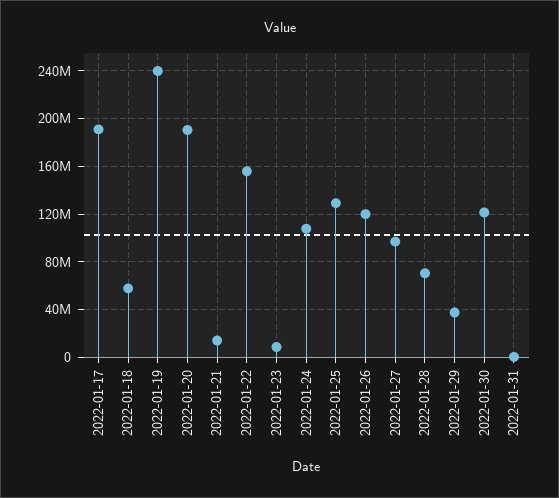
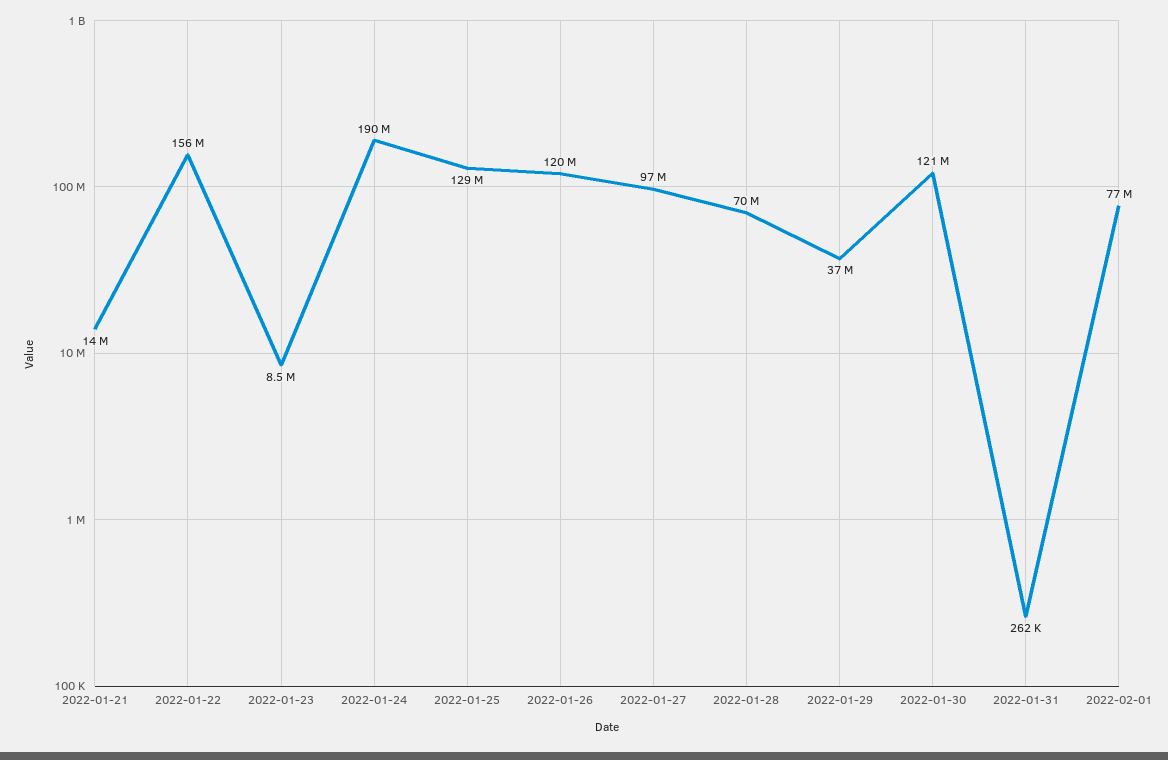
2022-01-17: 190000000 -> none
2022-01-18: 60000000 -> none
2022-01-19: 240000000 -> none
2022-01-20: 190000000 -> none
2022-01-24: 110000000 -> 190000000
2022-02-01: none -> 77000000

